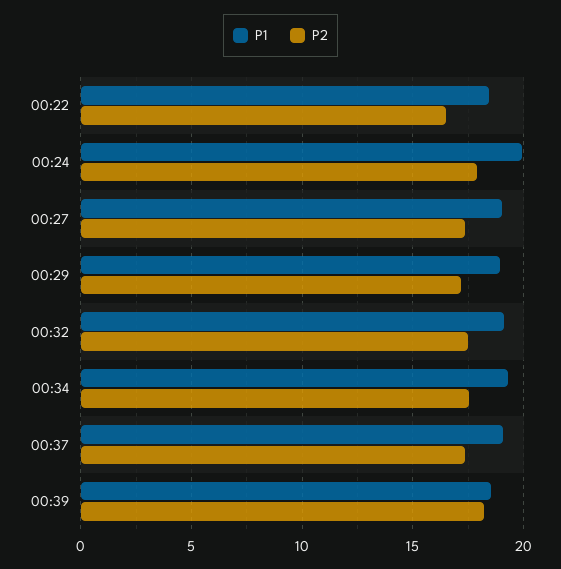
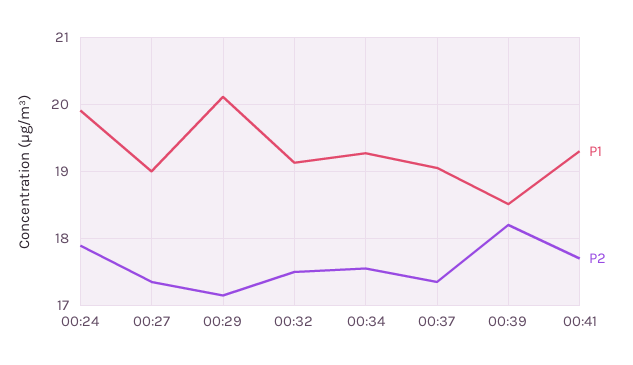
P1, 00:22: 18.5 -> none
P2, 00:22: 16.5 -> none
P1, 00:29: 19 -> 20.1
P1, 00:41: none -> 19.3
P2, 00:41: none -> 17.7

